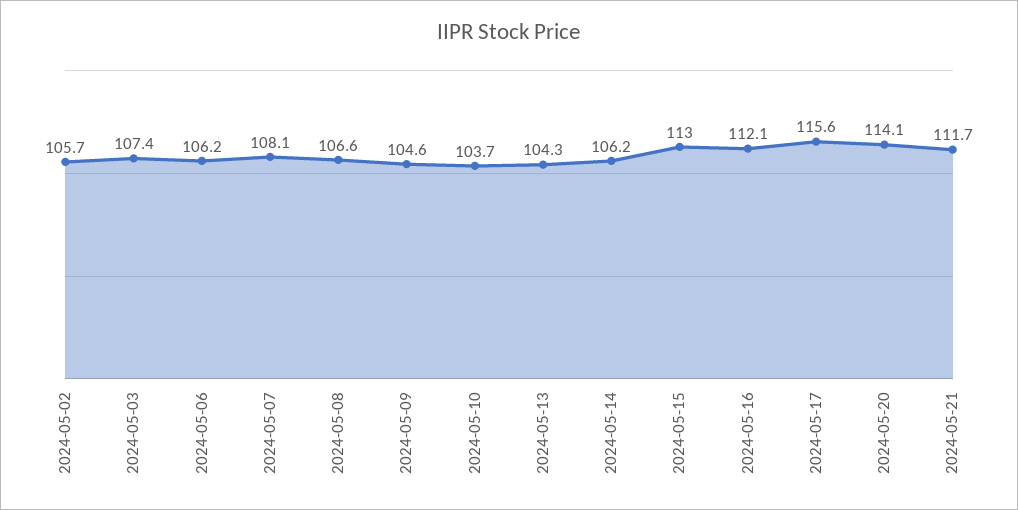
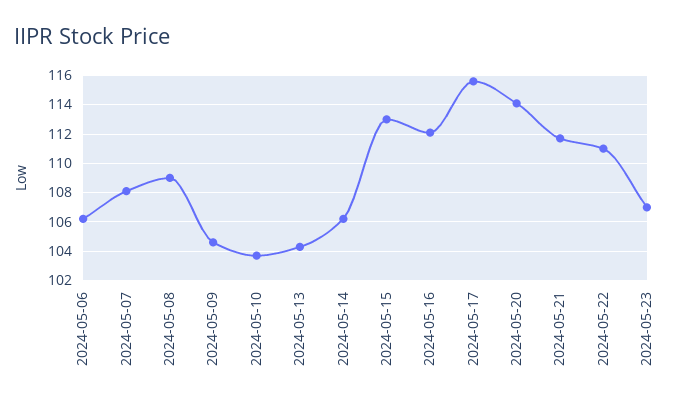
2024-05-02: 105.7 -> none
2024-05-03: 107.4 -> none
2024-05-08: 106.6 -> 109
2024-05-22: none -> 111
2024-05-23: none -> 107

